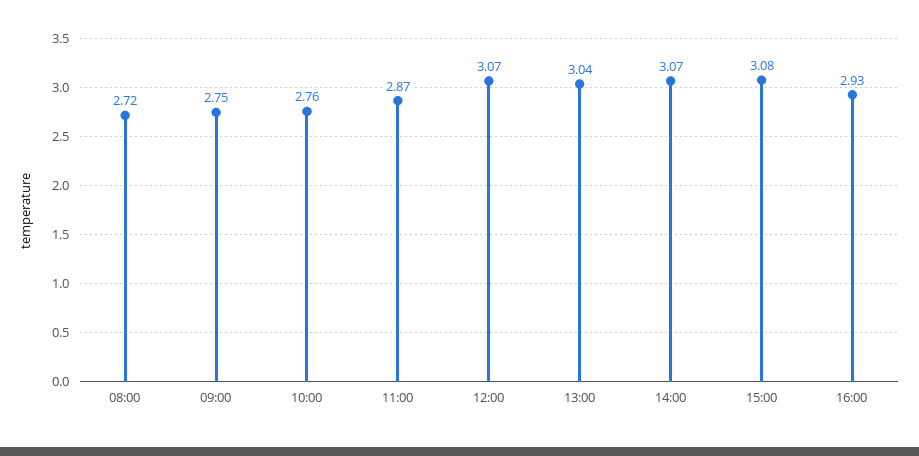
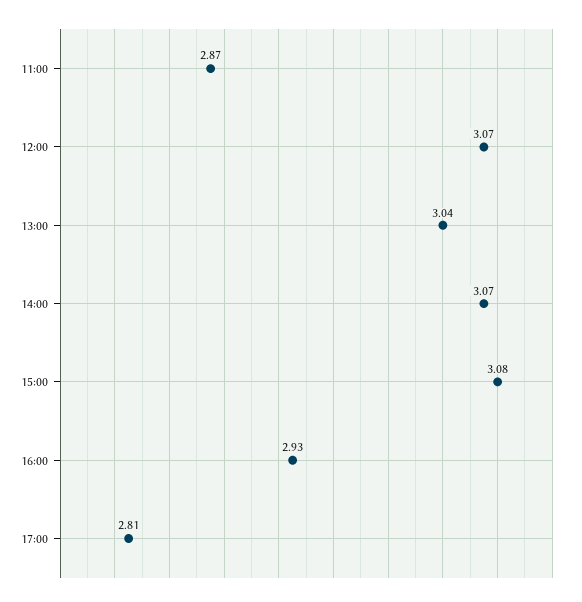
08:00: 2.72 -> none
09:00: 2.75 -> none
10:00: 2.76 -> none
17:00: none -> 2.81

